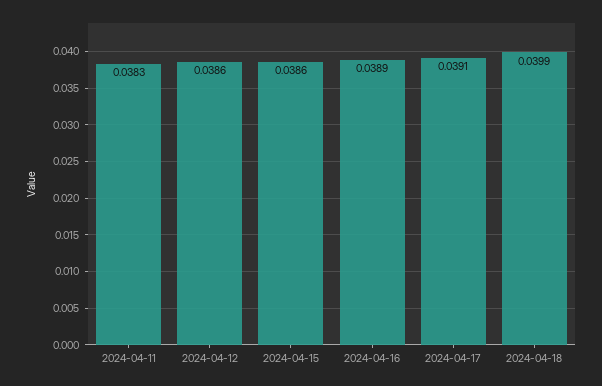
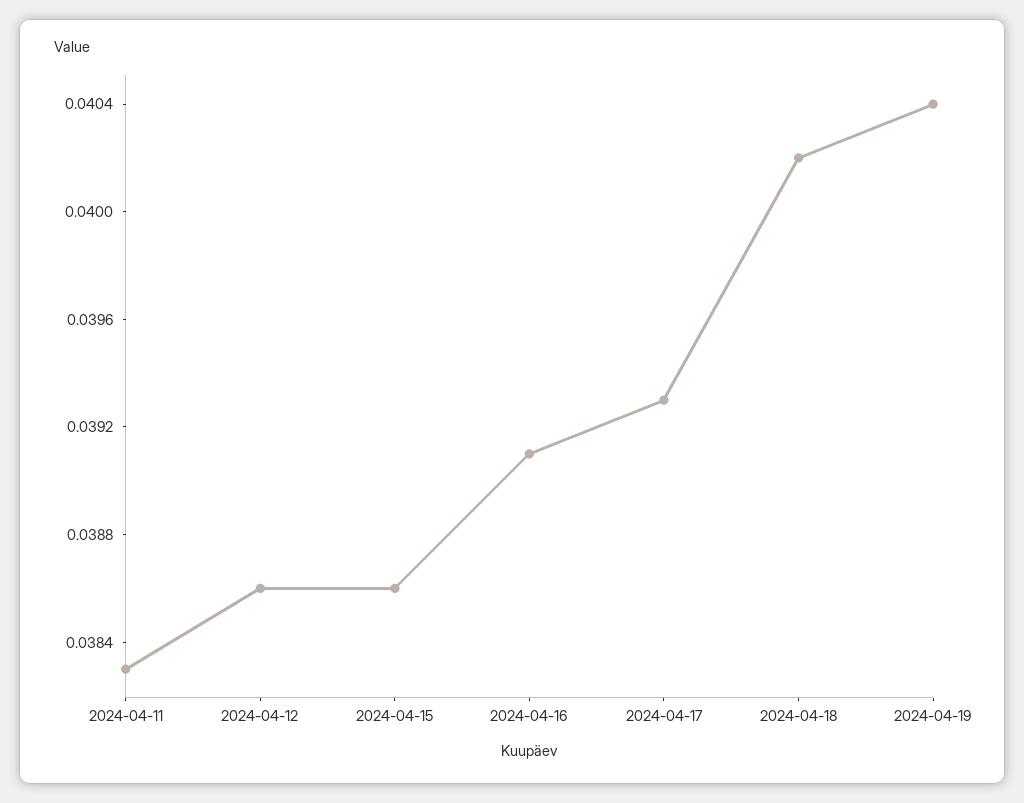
2024-04-16: 0.0389 -> 0.0391
2024-04-17: 0.0391 -> 0.0393
2024-04-18: 0.0399 -> 0.0402
2024-04-19: none -> 0.0404

